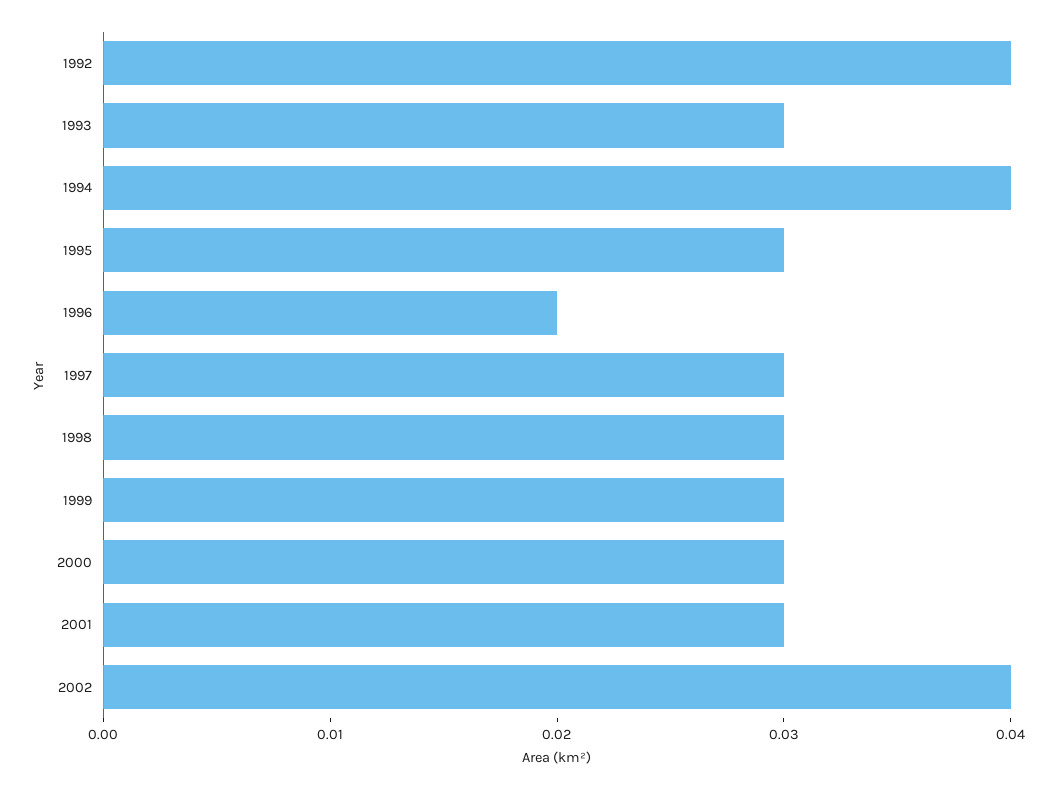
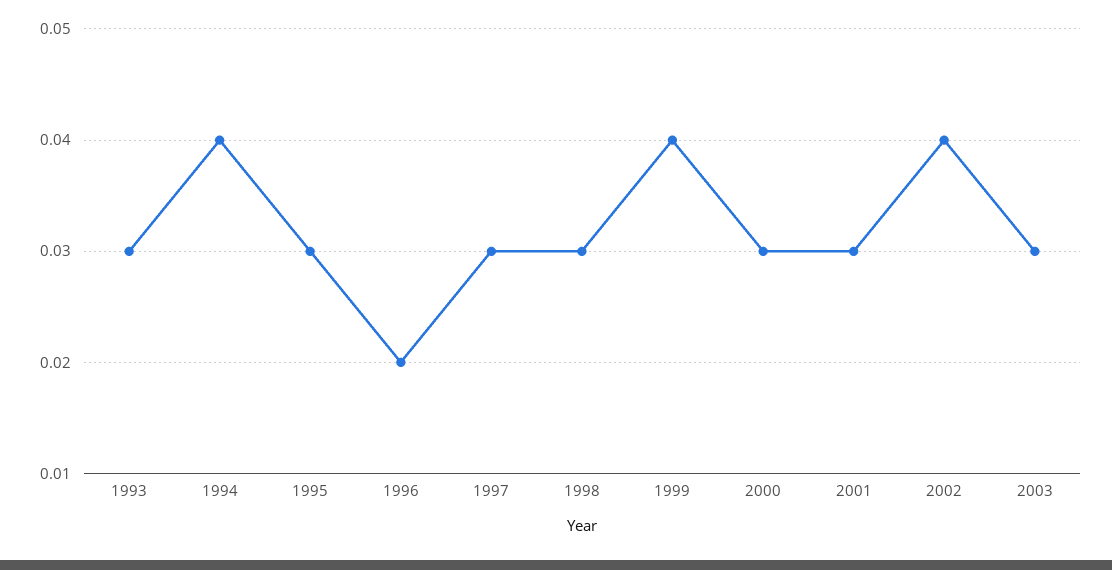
1992: 0.04 -> none
1999: 0.03 -> 0.04
2003: none -> 0.03

